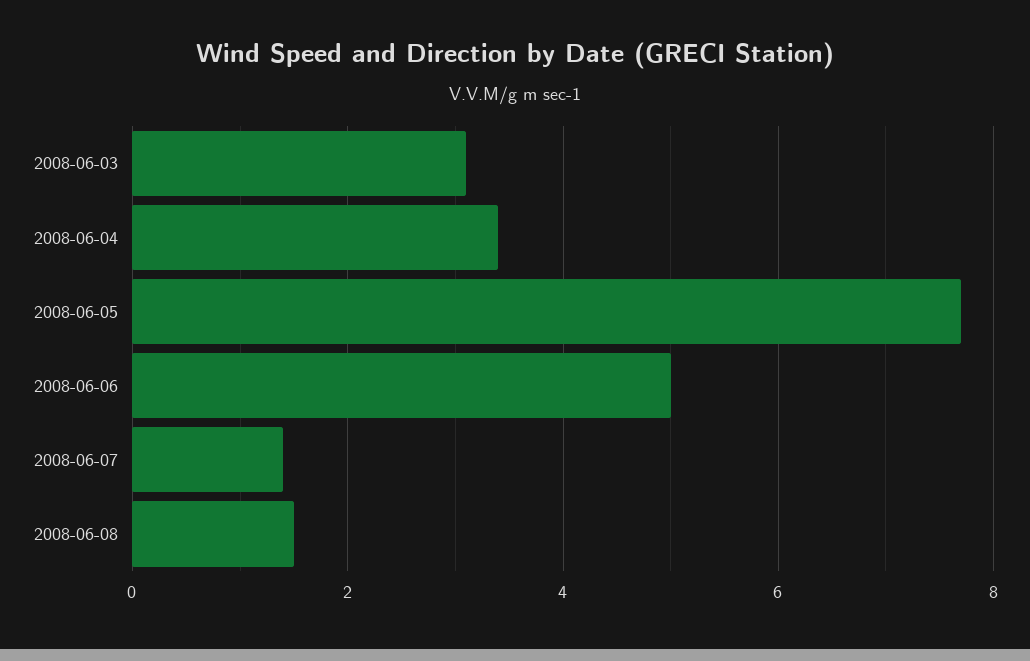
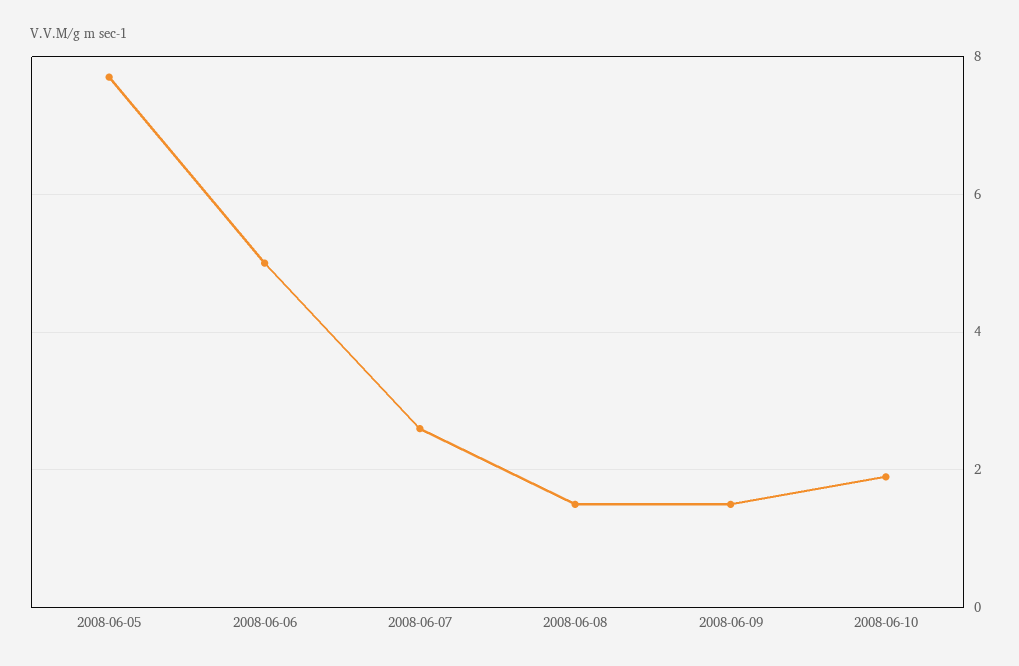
2008-06-03: 3 -> none
2008-06-04: 3.5 -> none
2008-06-07: 1.5 -> 2.5
2008-06-09: none -> 1.5
2008-06-10: none -> 2

